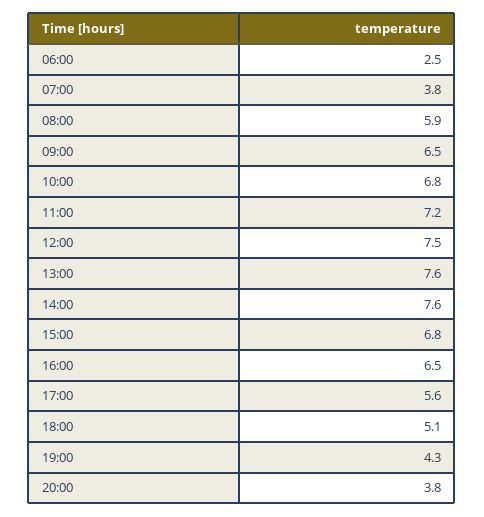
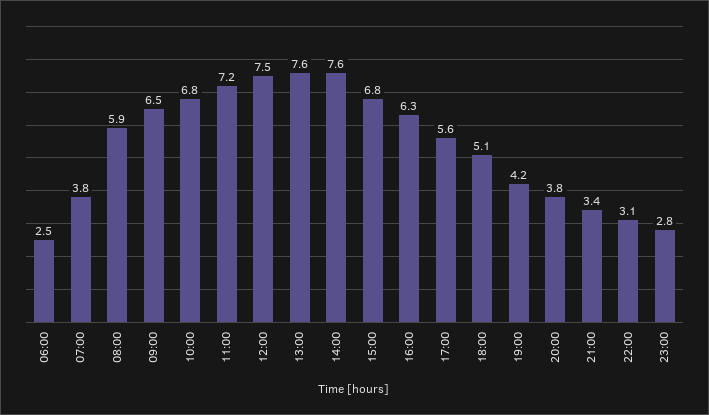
16:00: 6.5 -> 6.3
19:00: 4.3 -> 4.2
21:00: none -> 3.4
22:00: none -> 3.1
23:00: none -> 2.8

